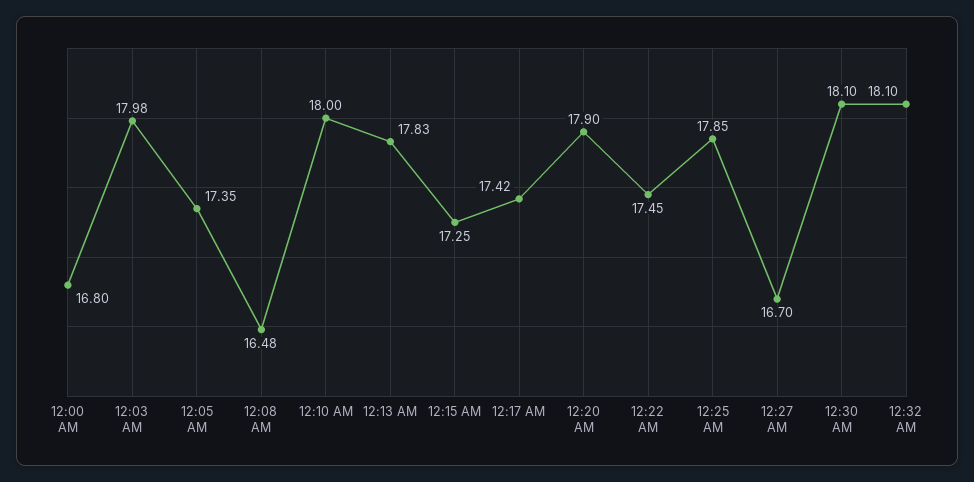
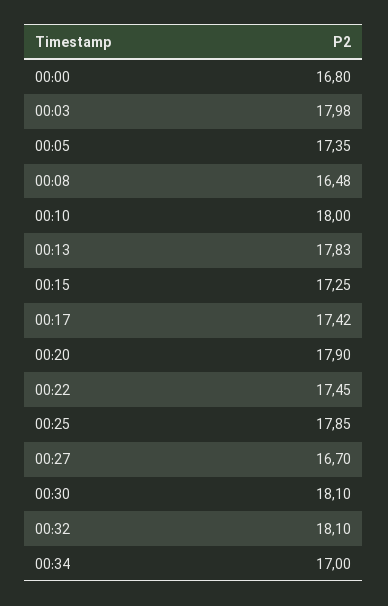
00:34: none -> 17

